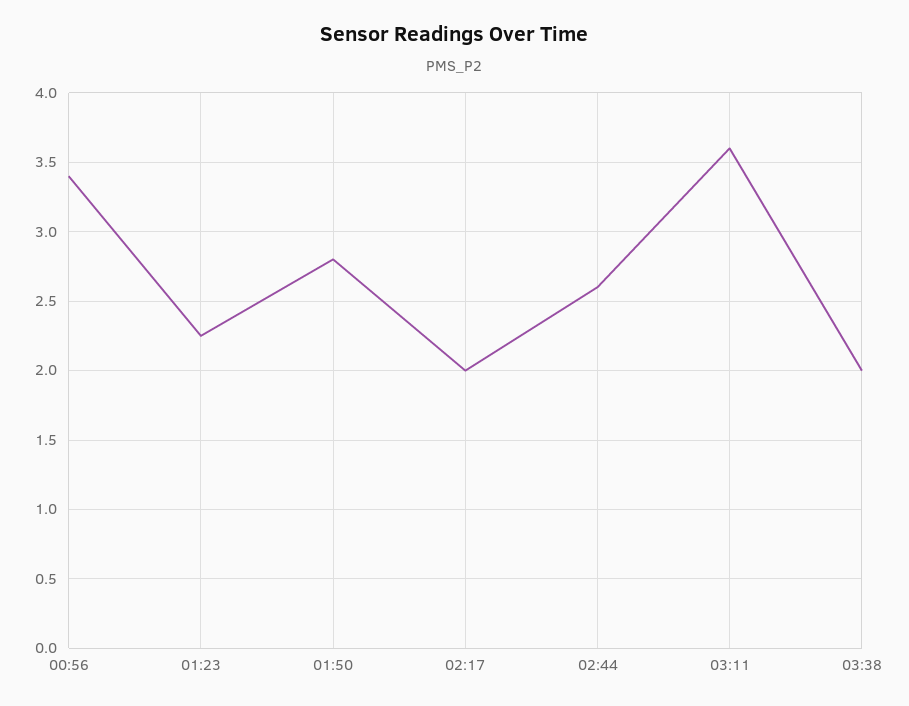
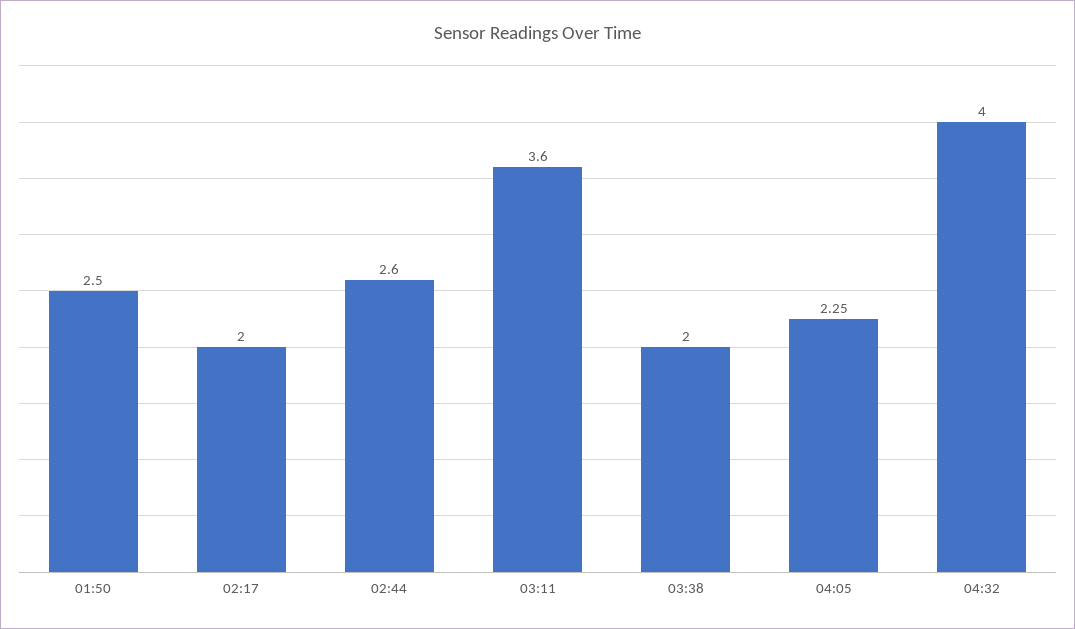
00:56: 3.4 -> none
01:23: 2.25 -> none
01:50: 2.8 -> 2.5
04:05: none -> 2.25
04:32: none -> 4

